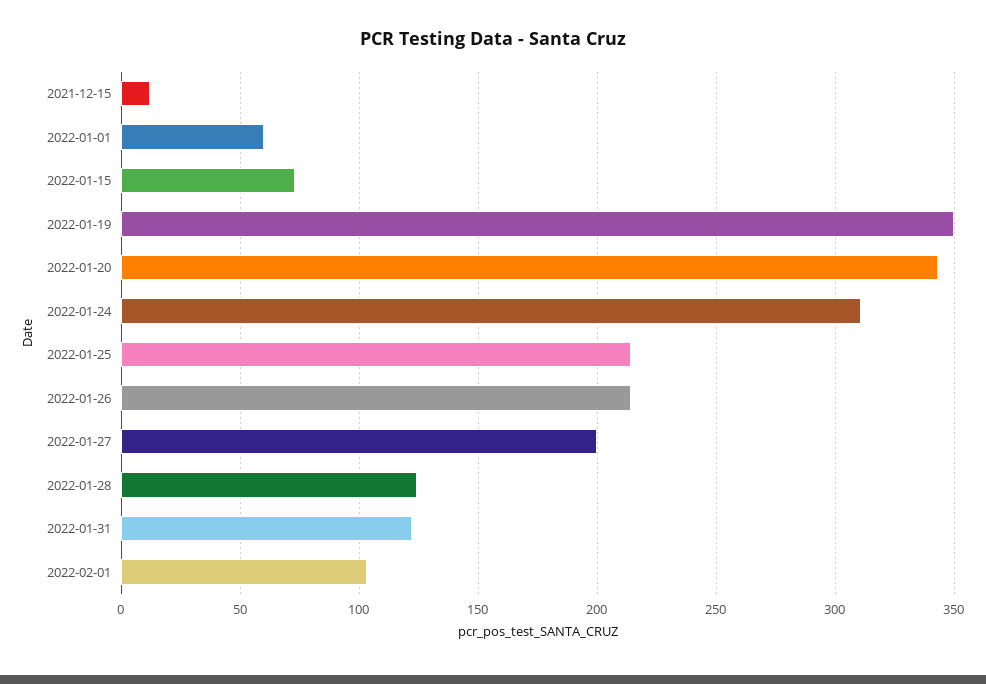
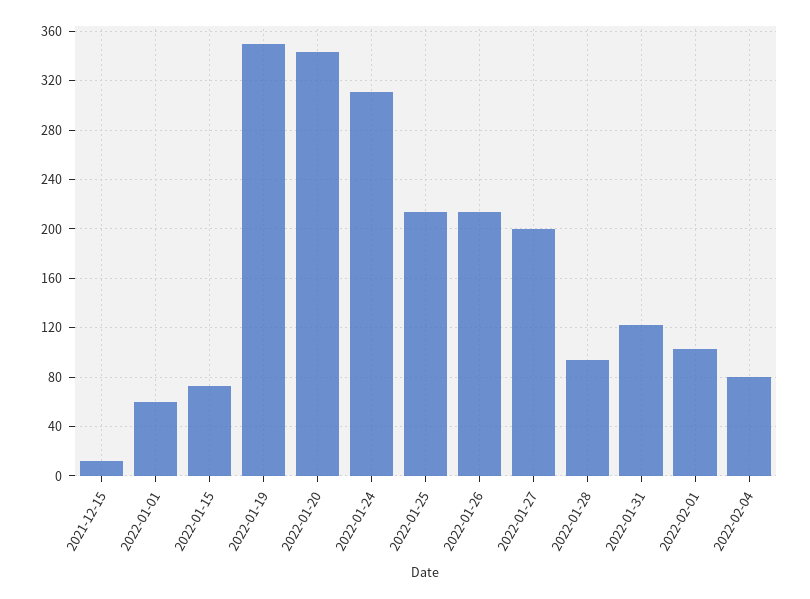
2022-01-28: 125 -> 95
2022-02-04: none -> 80

